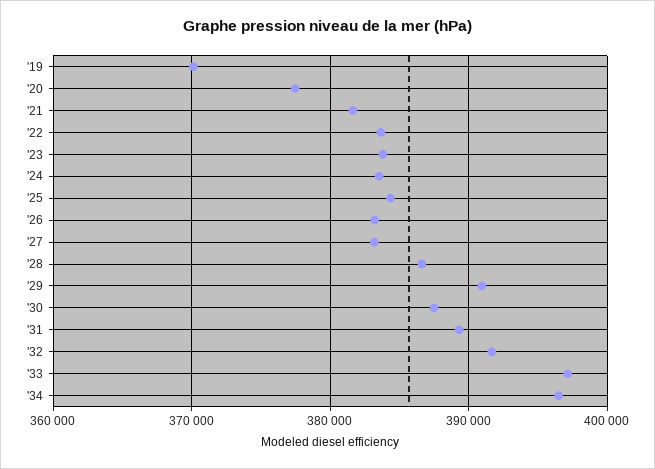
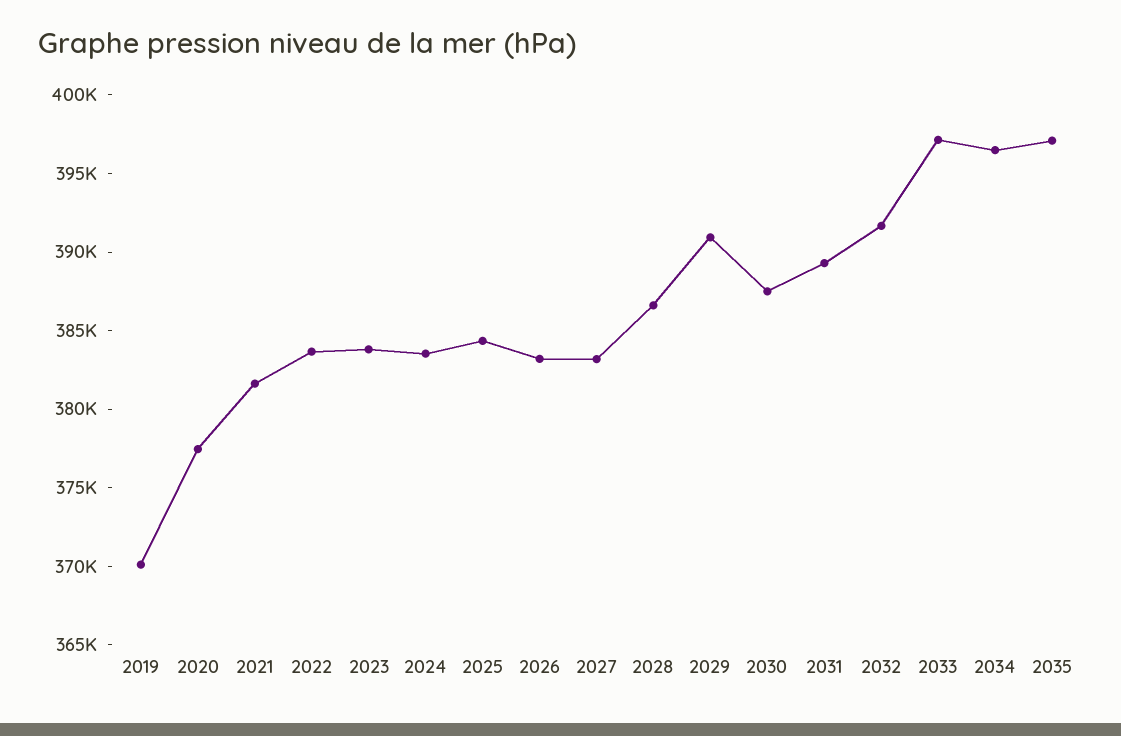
2035: none -> 397000

